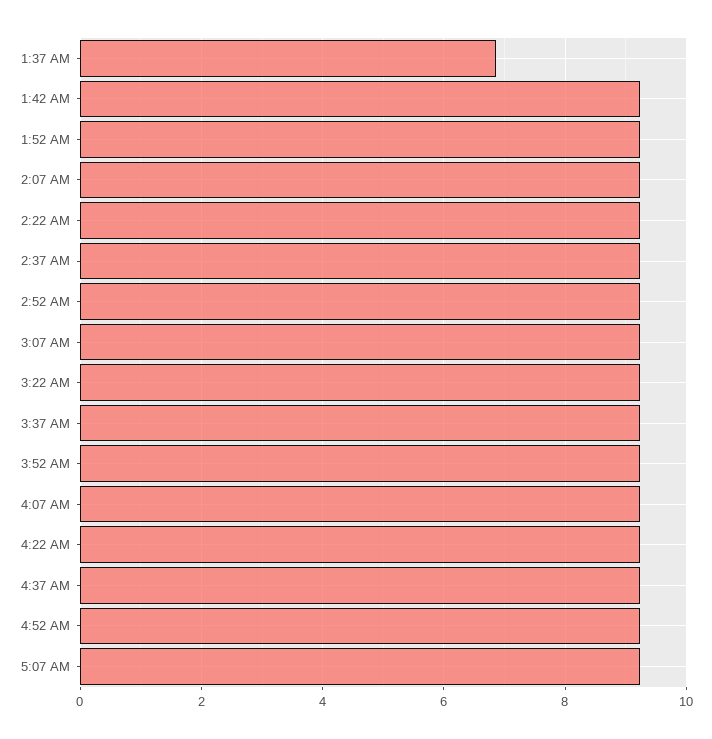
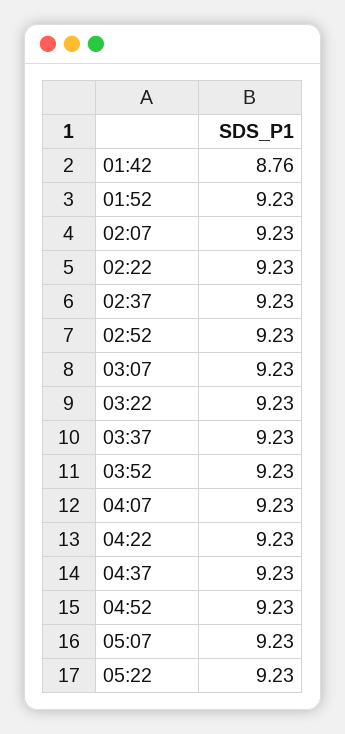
1:37 AM: 6.8 -> none
1:42 AM: 9.2 -> 8.76
05:22: none -> 9.23

